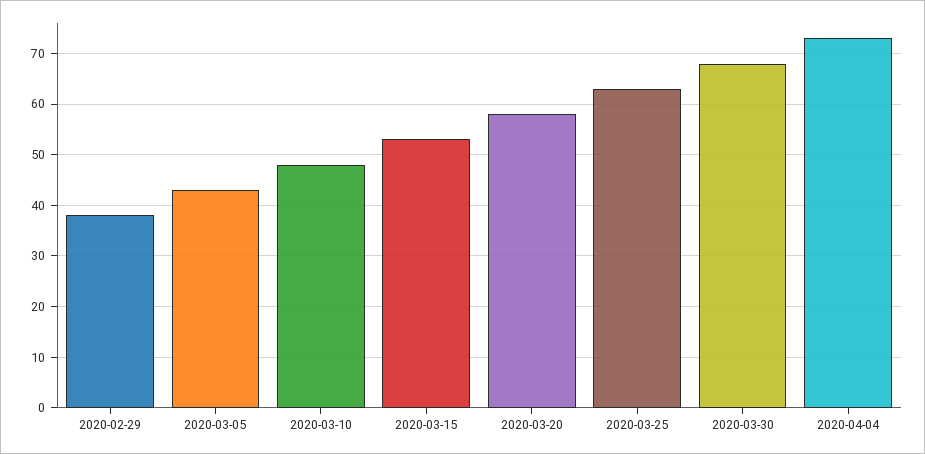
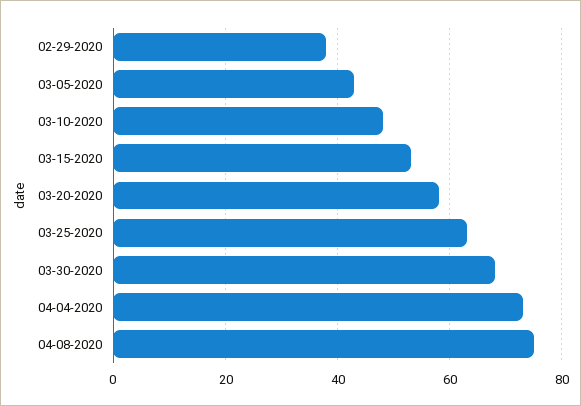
04-08-2020: none -> 75

